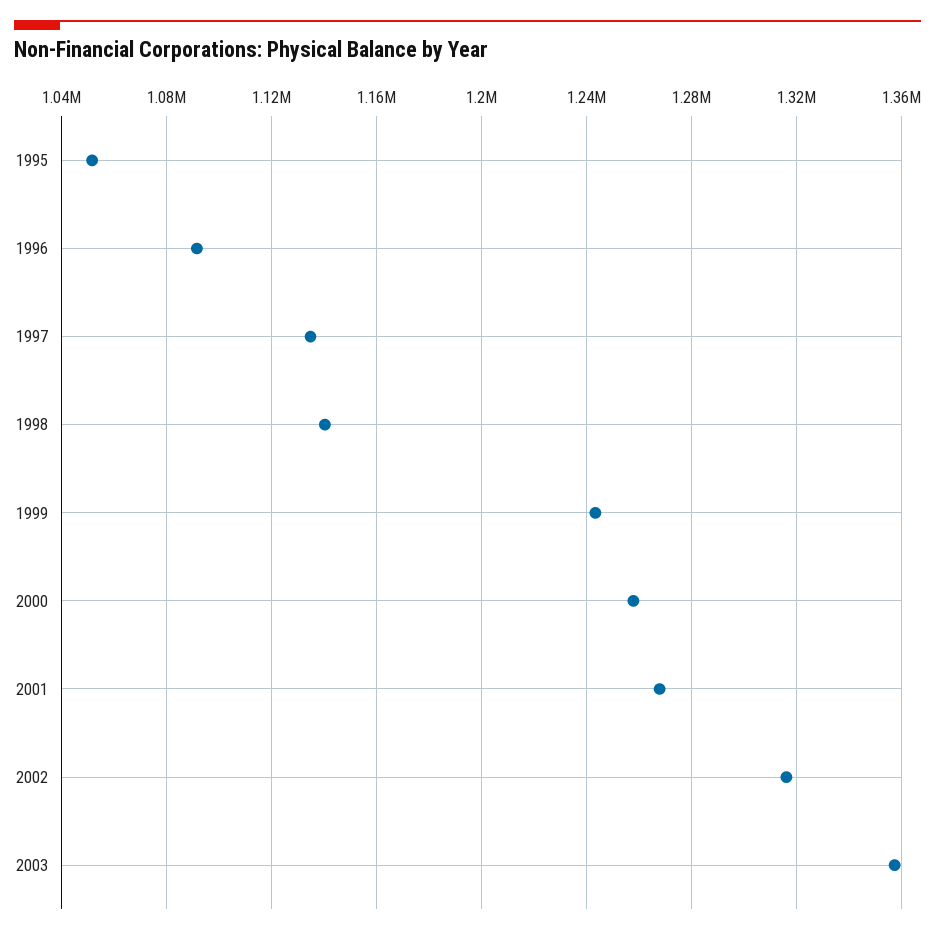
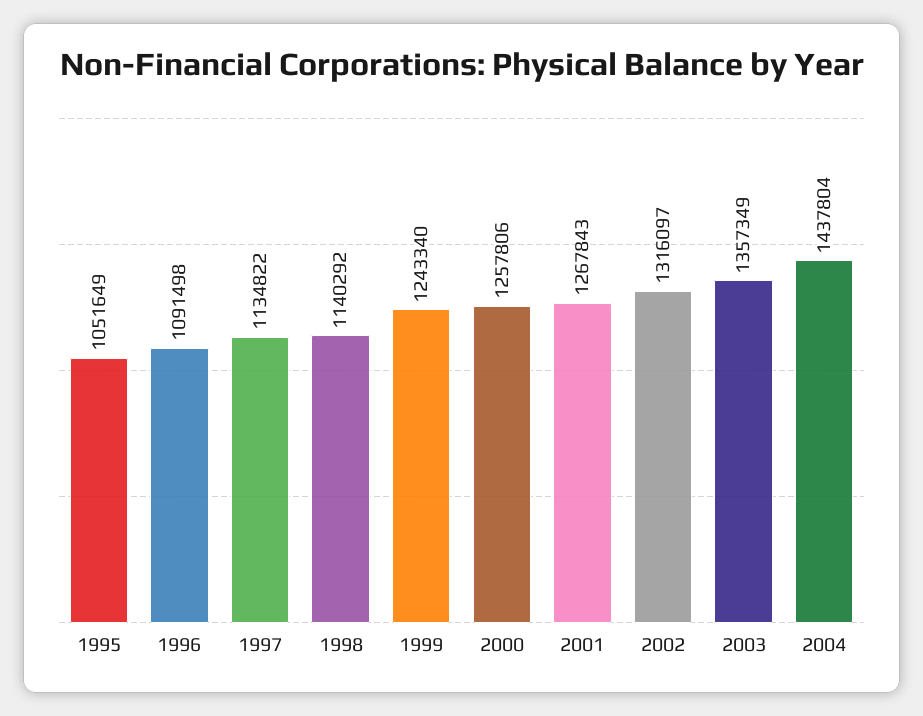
2004: none -> 1437804

